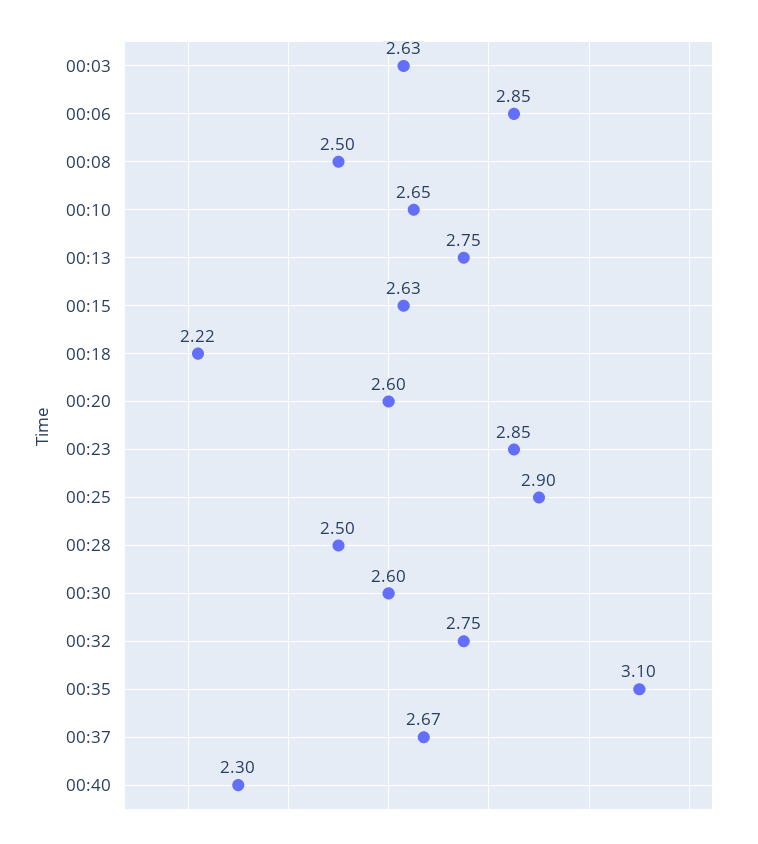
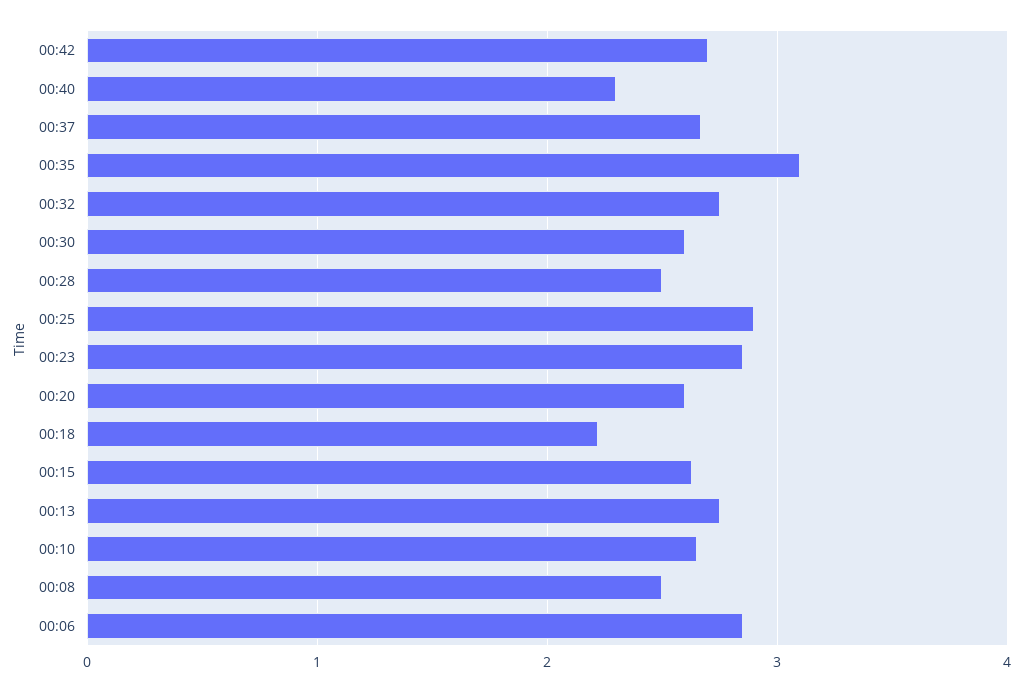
00:03: 2.63 -> none
00:42: none -> 2.7

